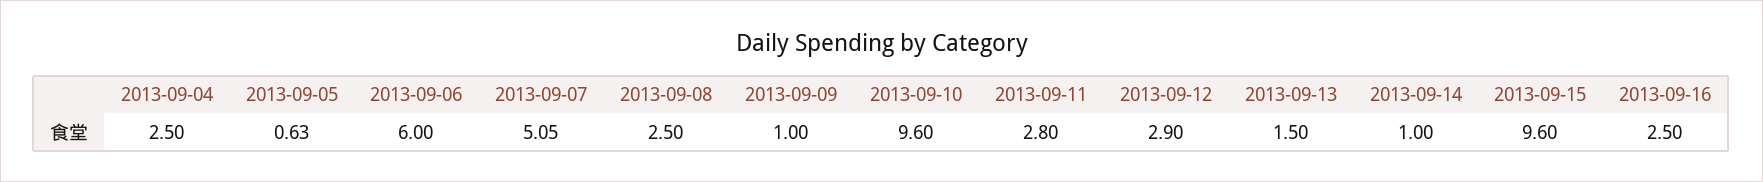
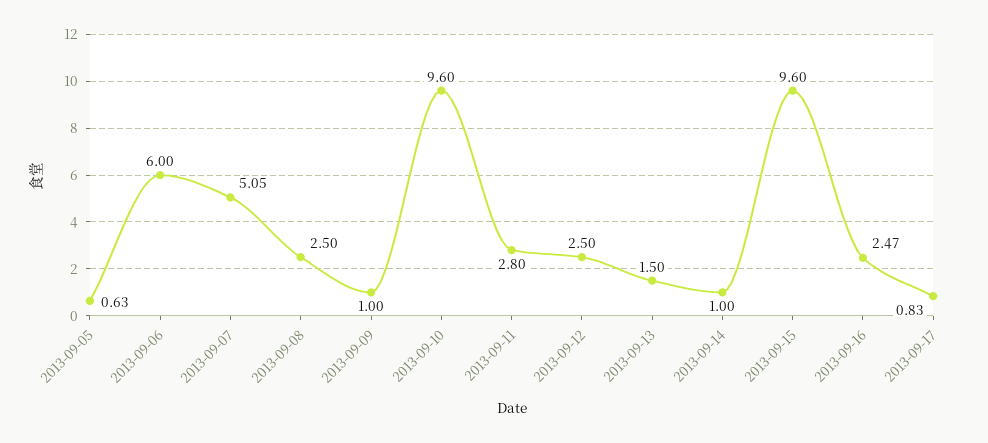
2013-09-04: 2.5 -> none
2013-09-12: 2.9 -> 2.5
2013-09-16: 2.5 -> 2.47
2013-09-17: none -> 0.83

